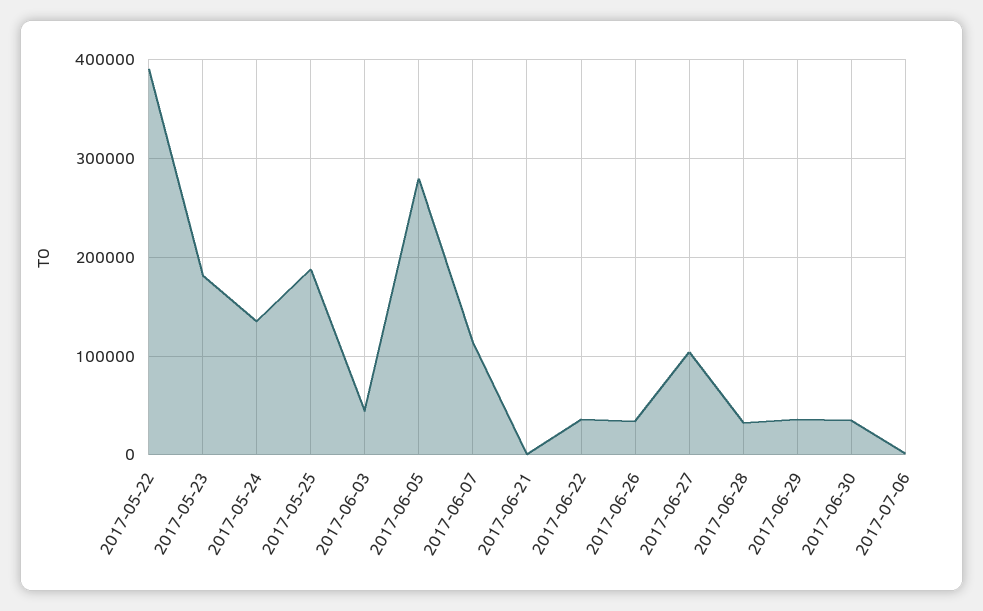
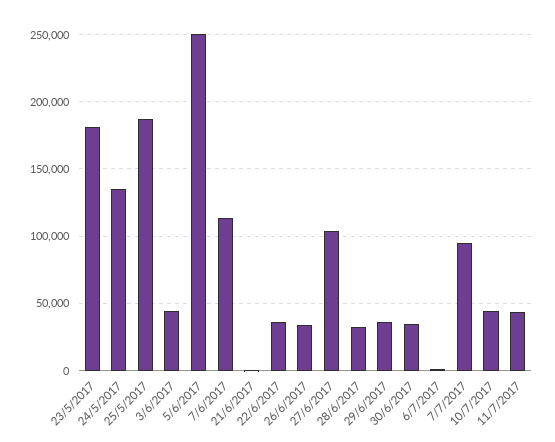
2017-05-22: 390000 -> none
2017-06-05: 280000 -> 250000
7/7/2017: none -> 95000
10/7/2017: none -> 45000
11/7/2017: none -> 45000

